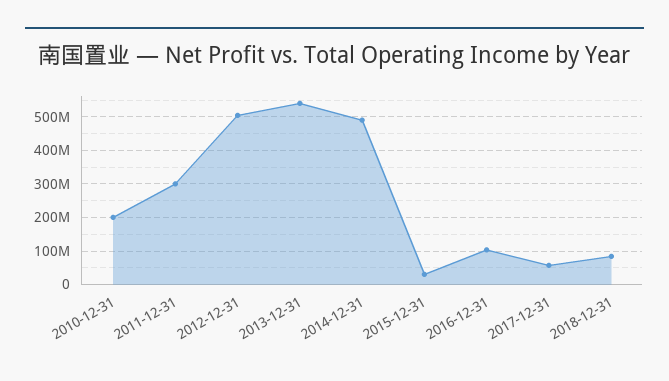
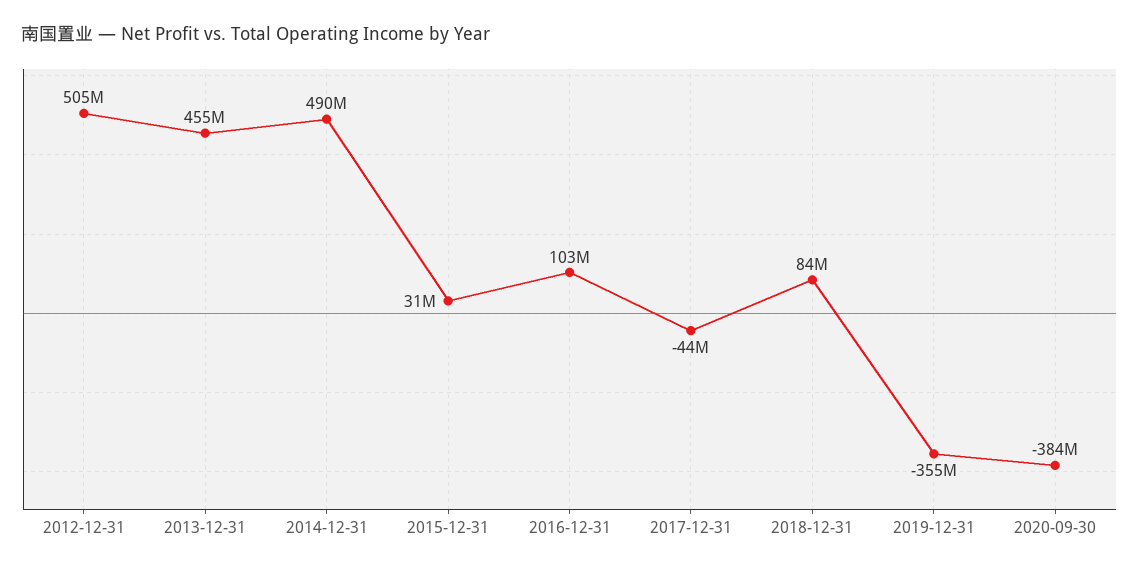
2010-12-31: 200000000 -> none
2011-12-31: 300000000 -> none
2013-12-31: 540000000 -> 455000000
2017-12-31: 60000000 -> -44000000
2019-12-31: none -> -355000000
2020-09-30: none -> -384000000

